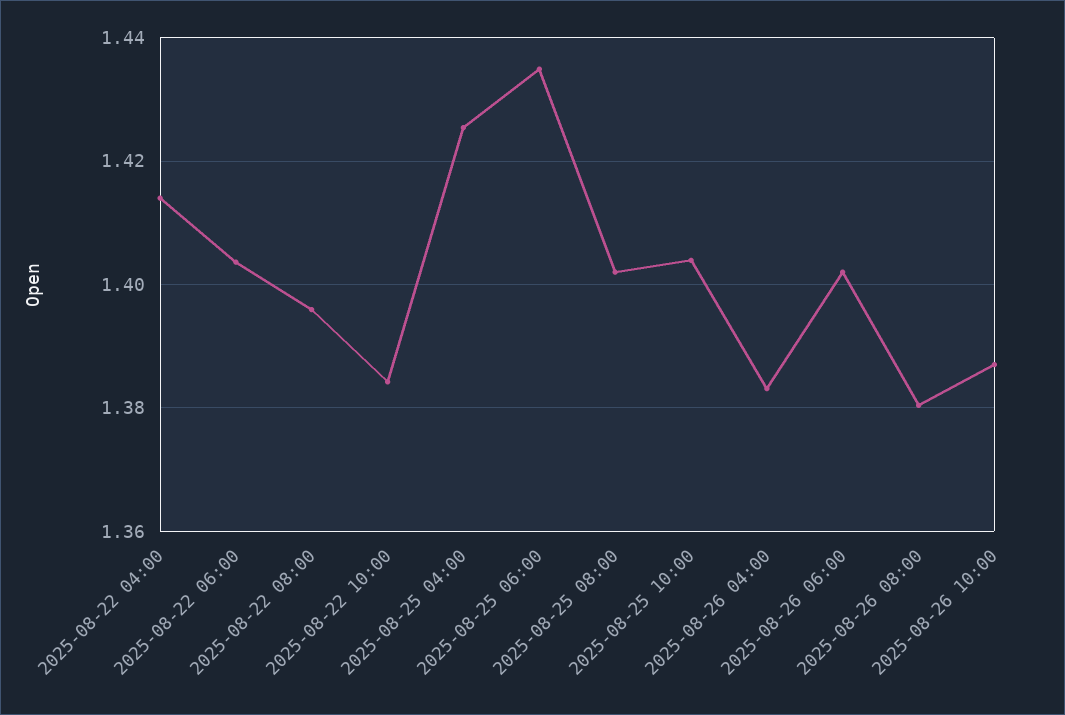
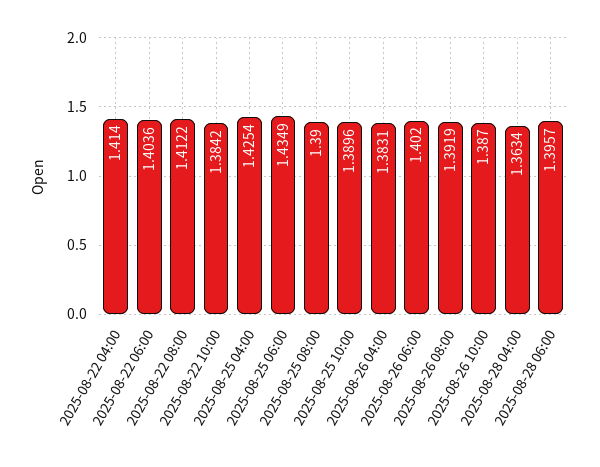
2025-08-22 08:00: 1.396 -> 1.4122
2025-08-25 08:00: 1.402 -> 1.39
2025-08-25 10:00: 1.404 -> 1.3896
2025-08-26 08:00: 1.38 -> 1.3919
2025-08-28 04:00: none -> 1.3634
2025-08-28 06:00: none -> 1.3957

